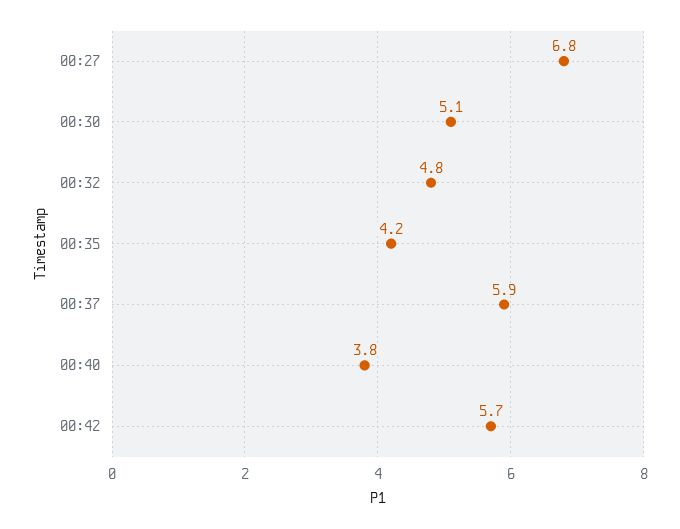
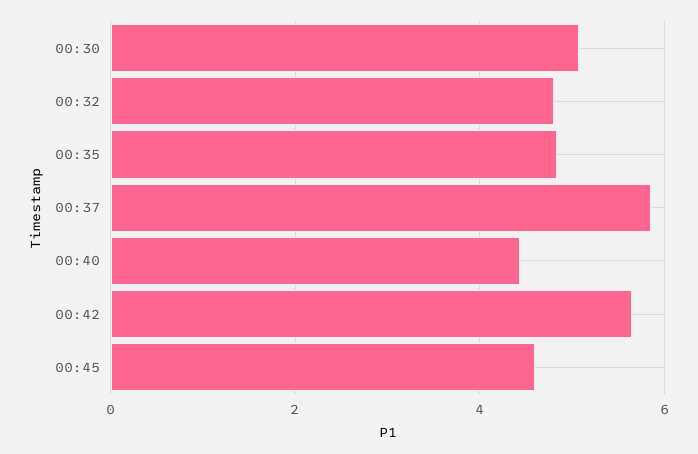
00:27: 6.8 -> none
00:35: 4.2 -> 4.8
00:40: 3.8 -> 4.4
00:45: none -> 4.6

